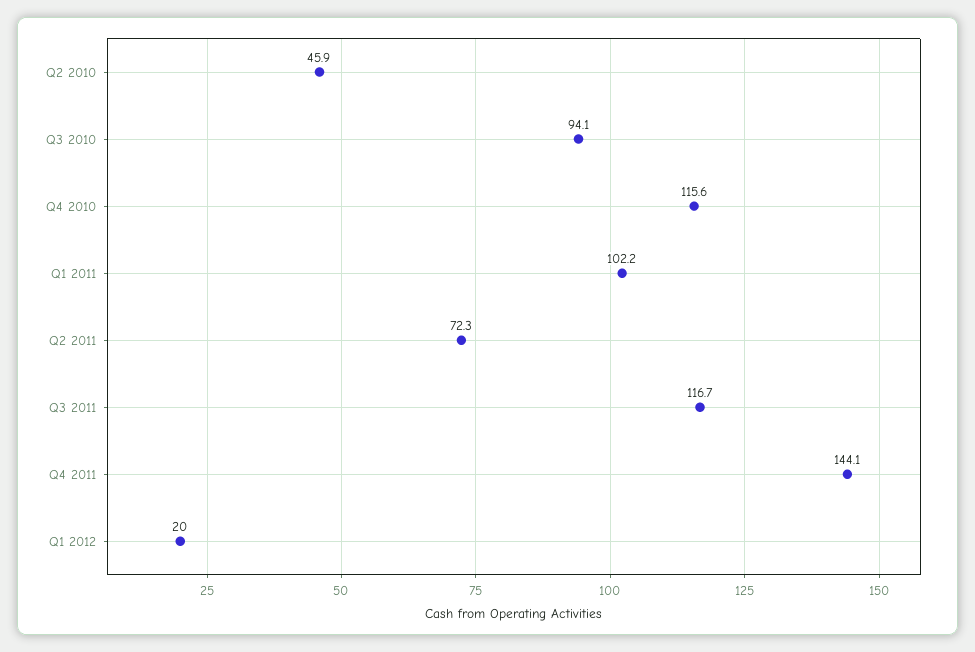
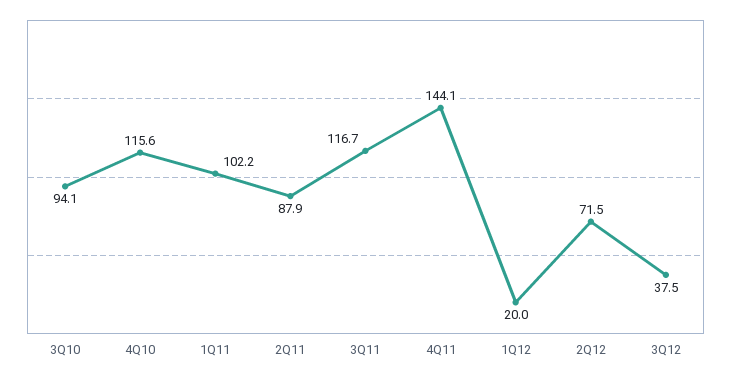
Q2 2010: 45.9 -> none
Q2 2011: 72.3 -> 87.9
2Q12: none -> 71.5
3Q12: none -> 37.5

